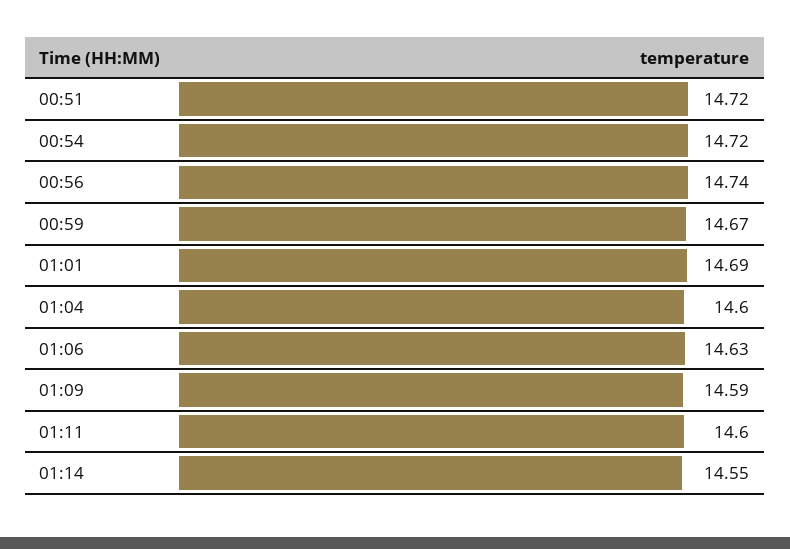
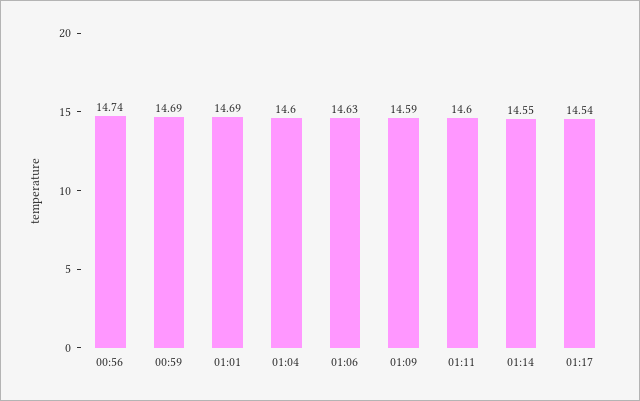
00:51: 14.72 -> none
00:54: 14.72 -> none
00:59: 14.67 -> 14.69
01:17: none -> 14.54

